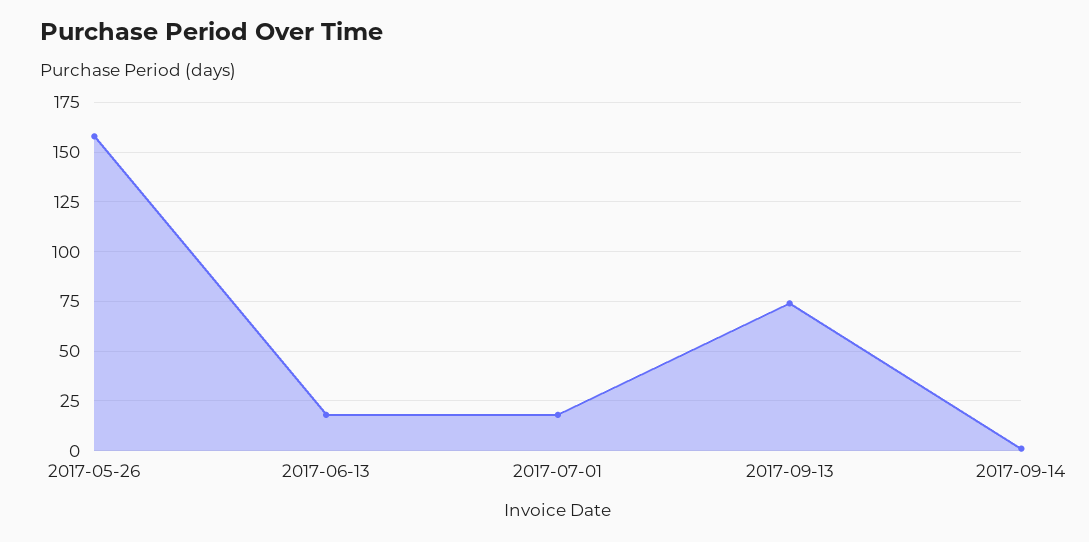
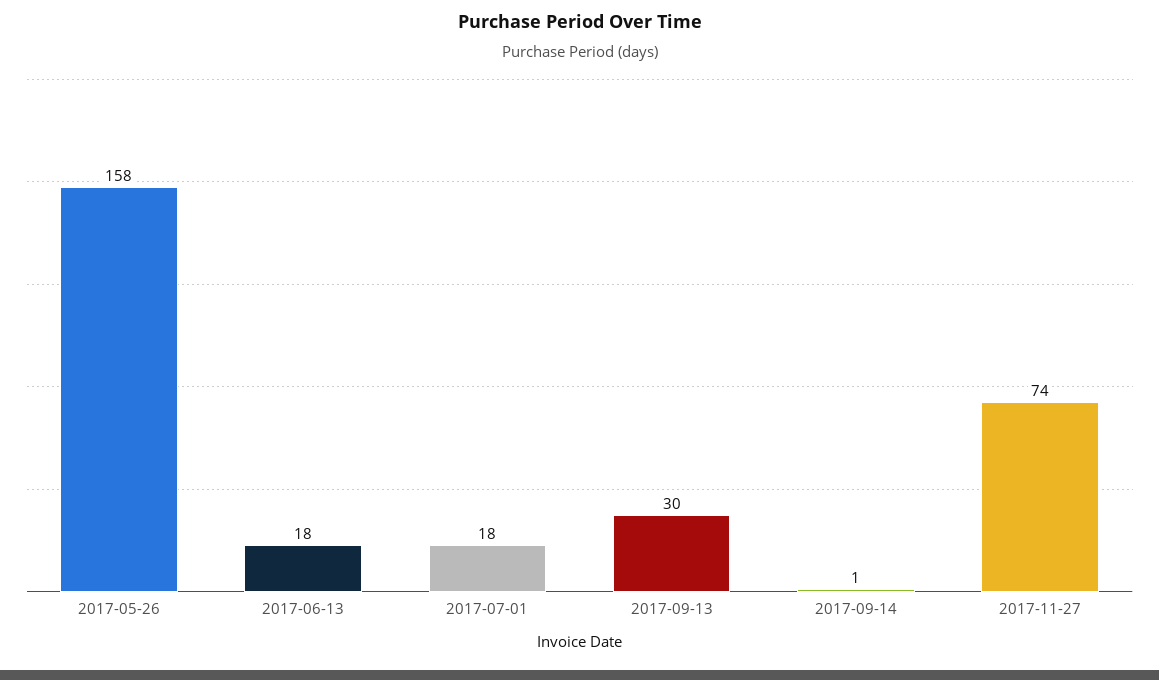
2017-09-13: 75 -> 30
2017-11-27: none -> 74

